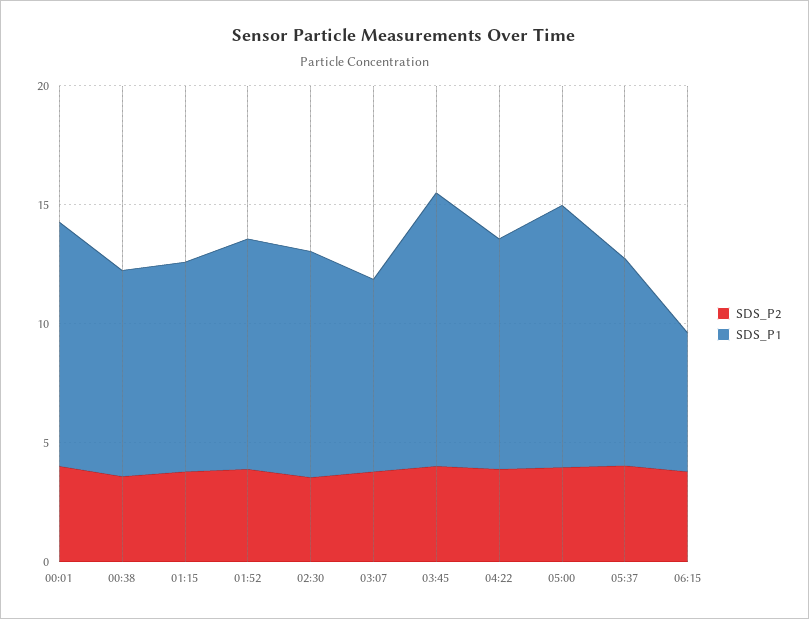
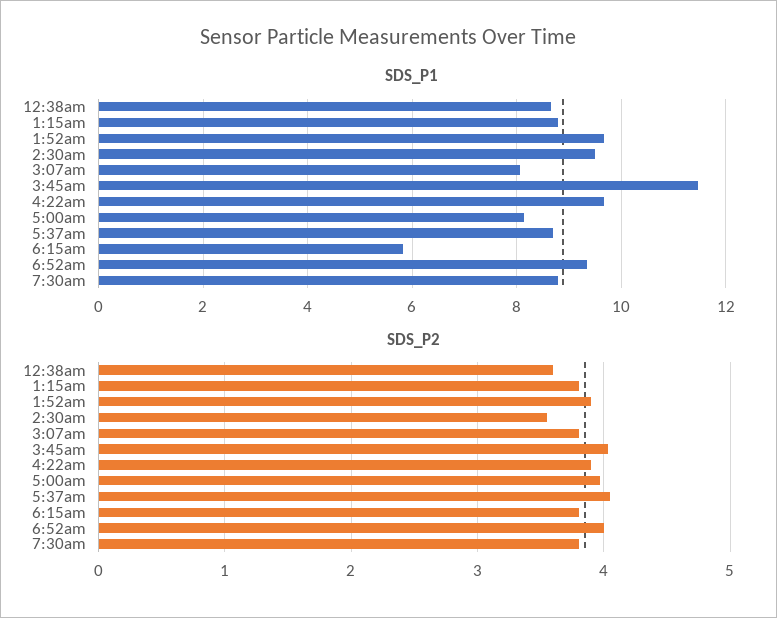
SDS_P2, 00:01: 4 -> none
SDS_P1, 00:01: 10 -> none
SDS_P1, 05:00: 11 -> 8.2
SDS_P1, 6:52am: none -> 9.4
SDS_P1, 7:30am: none -> 8.8
SDS_P2, 6:52am: none -> 4
SDS_P2, 7:30am: none -> 3.8

